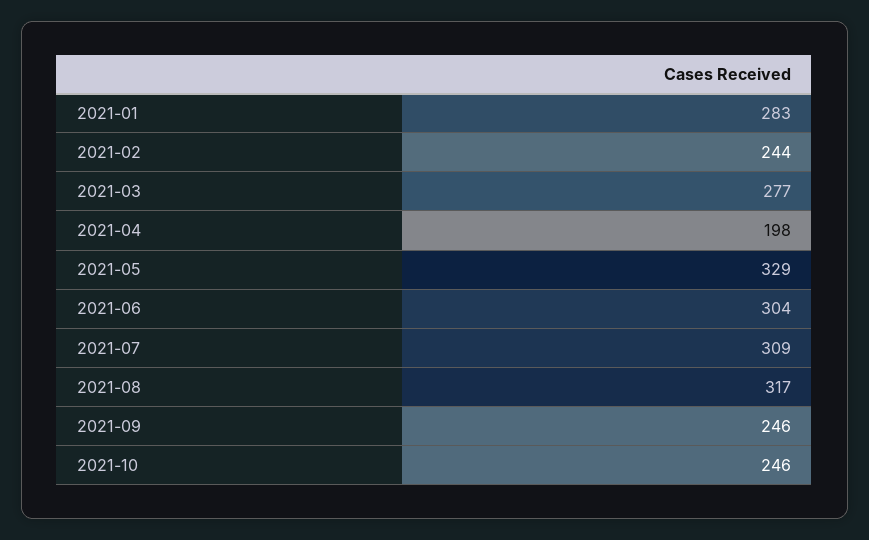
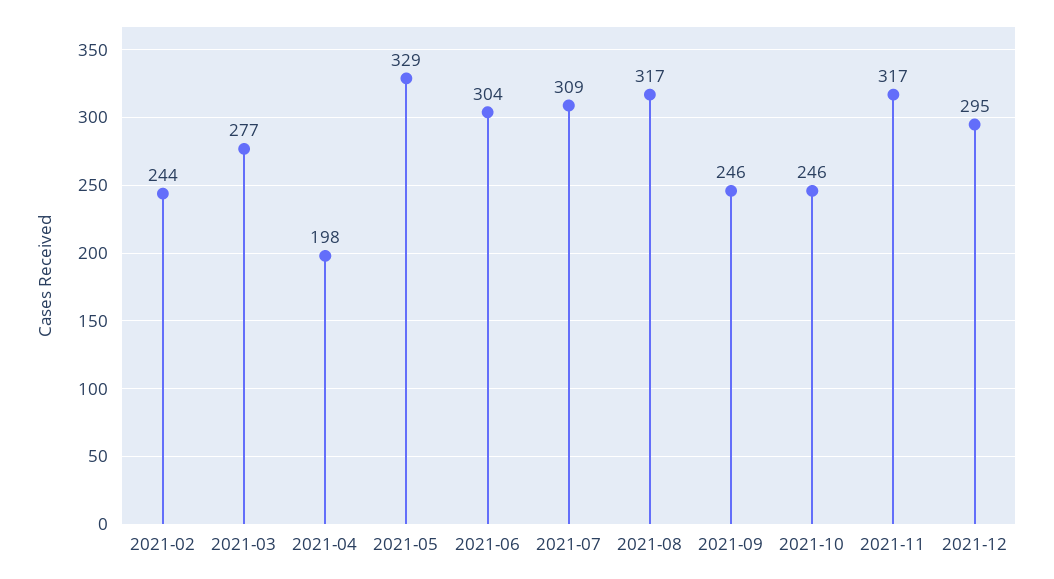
2021-01: 283 -> none
2021-11: none -> 317
2021-12: none -> 295

